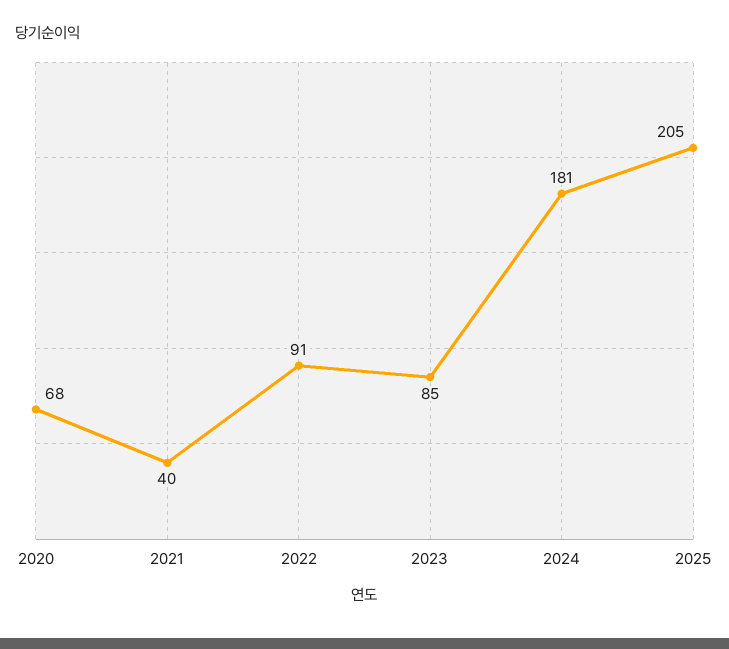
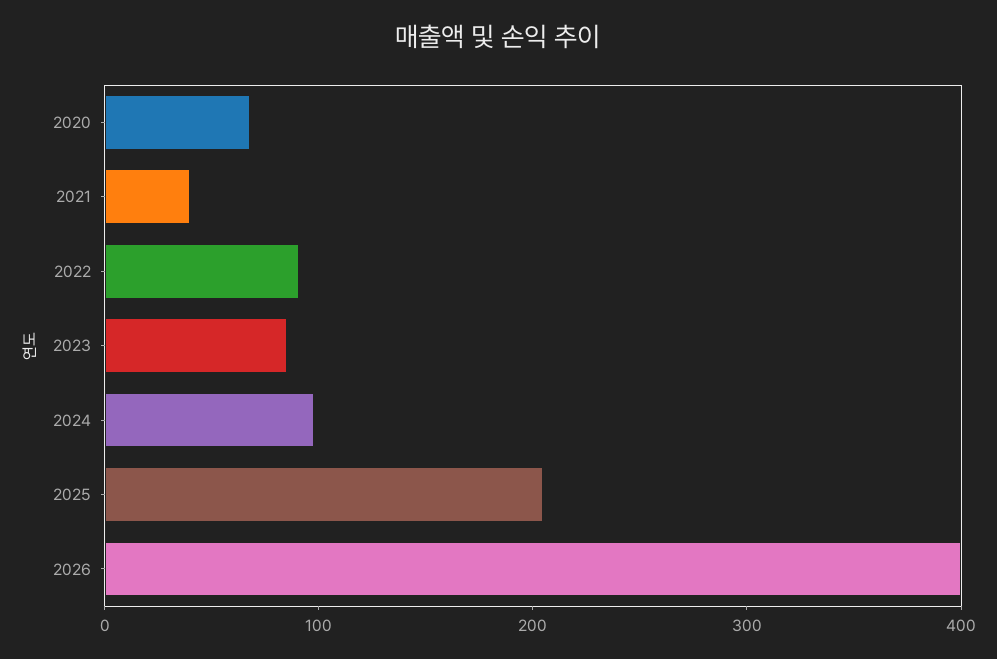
2024: 181 -> 100
2026: none -> 400

